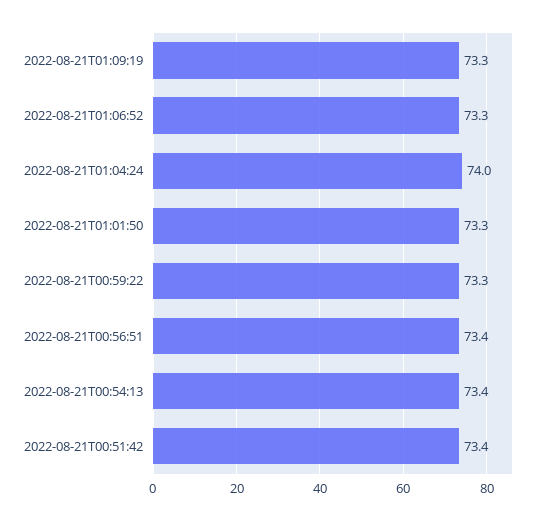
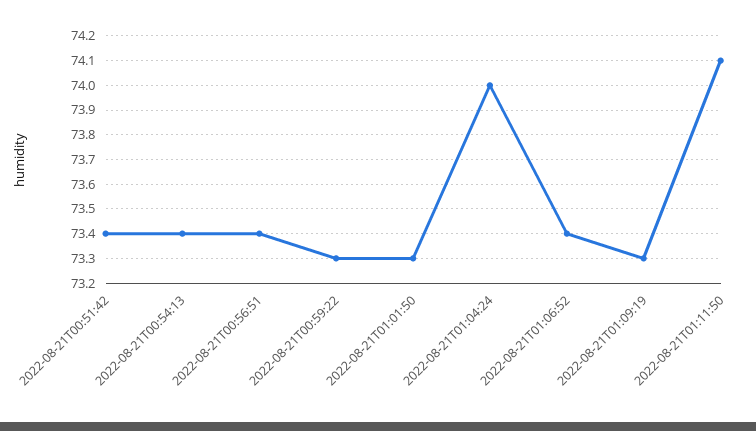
2022-08-21T01:06:52: 73.3 -> 73.4
2022-08-21T01:11:50: none -> 74.1

